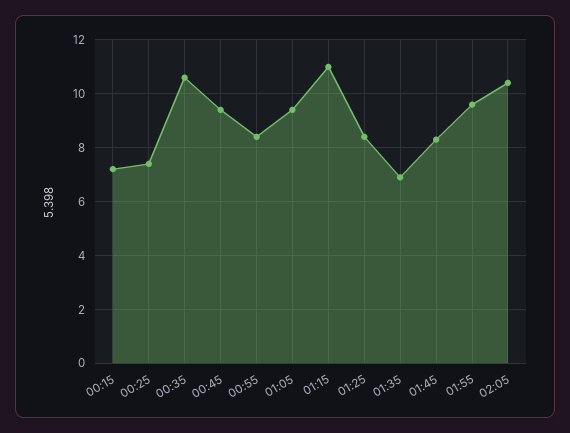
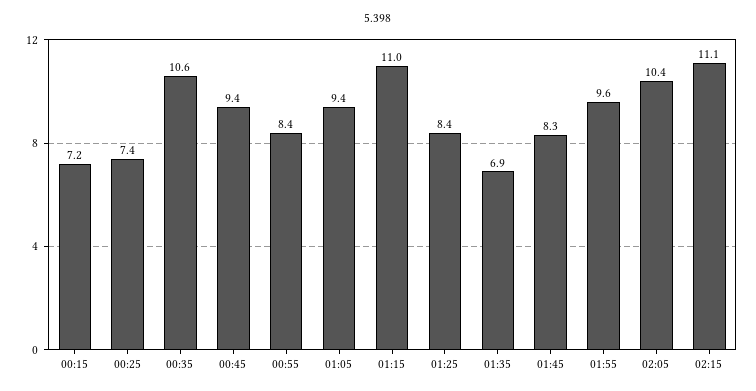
02:15: none -> 11.1

